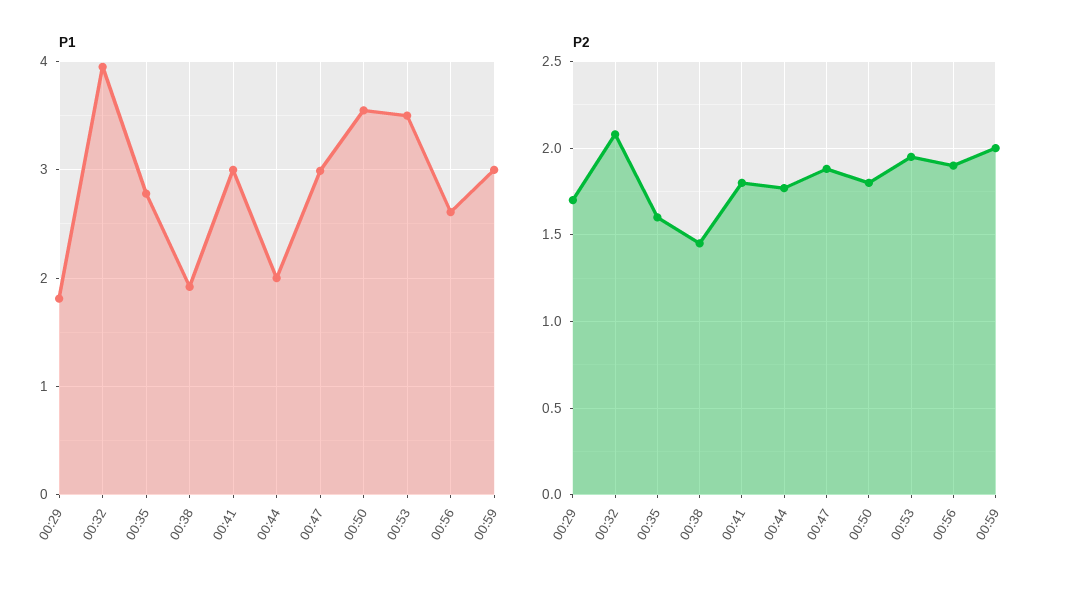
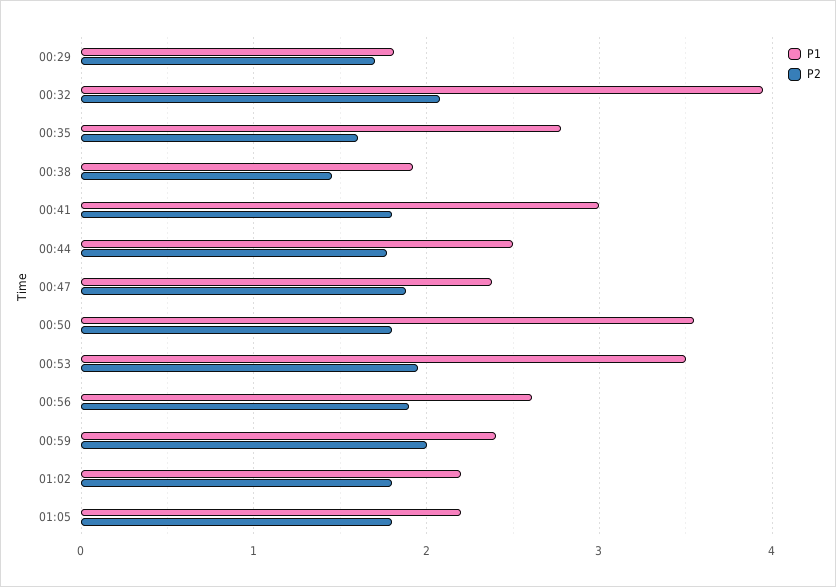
P1, 00:44: 2 -> 2.5
P1, 00:47: 3 -> 2.4
P1, 00:59: 3 -> 2.4
P1, 01:02: none -> 2.2
P2, 01:02: none -> 1.8
P1, 01:05: none -> 2.2
P2, 01:05: none -> 1.8

